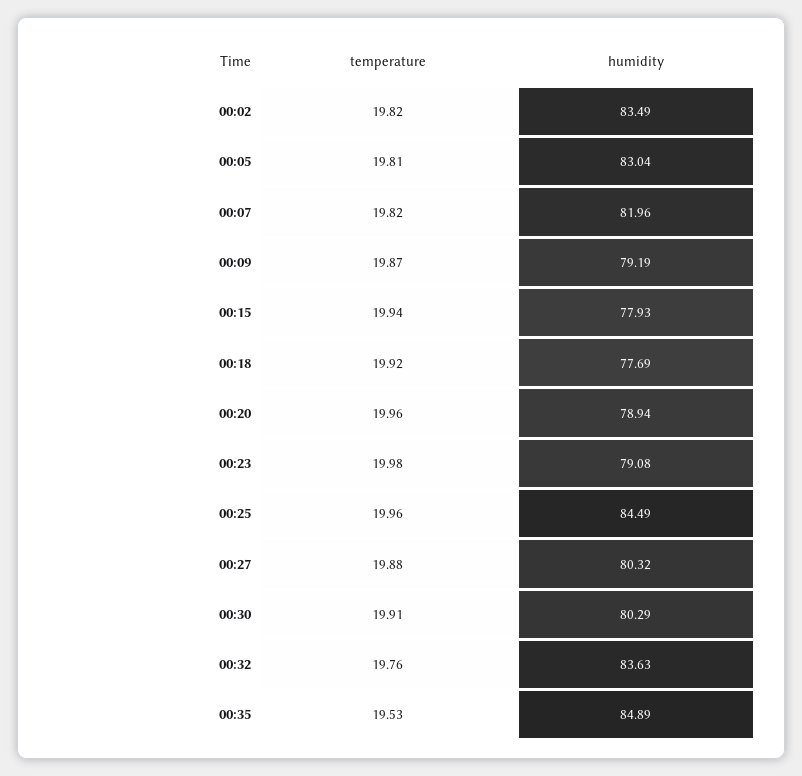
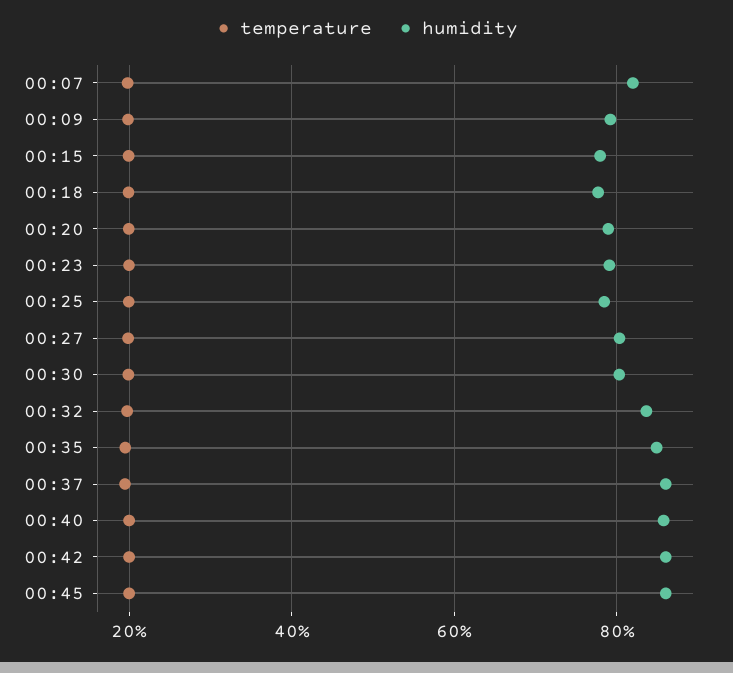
temperature, 00:02: 19.82 -> none
humidity, 00:02: 83.49 -> none
temperature, 00:05: 19.81 -> none
humidity, 00:05: 83.04 -> none
humidity, 00:25: 84.49 -> 78
temperature, 00:37: none -> 20
humidity, 00:37: none -> 86
temperature, 00:40: none -> 20
humidity, 00:40: none -> 86
temperature, 00:42: none -> 20
humidity, 00:42: none -> 86
temperature, 00:45: none -> 20
humidity, 00:45: none -> 86

